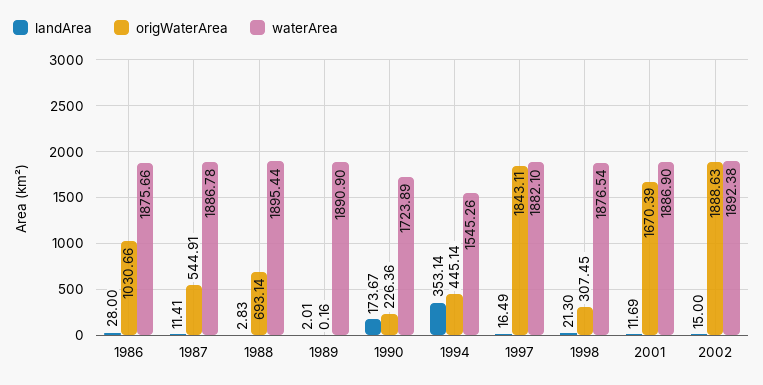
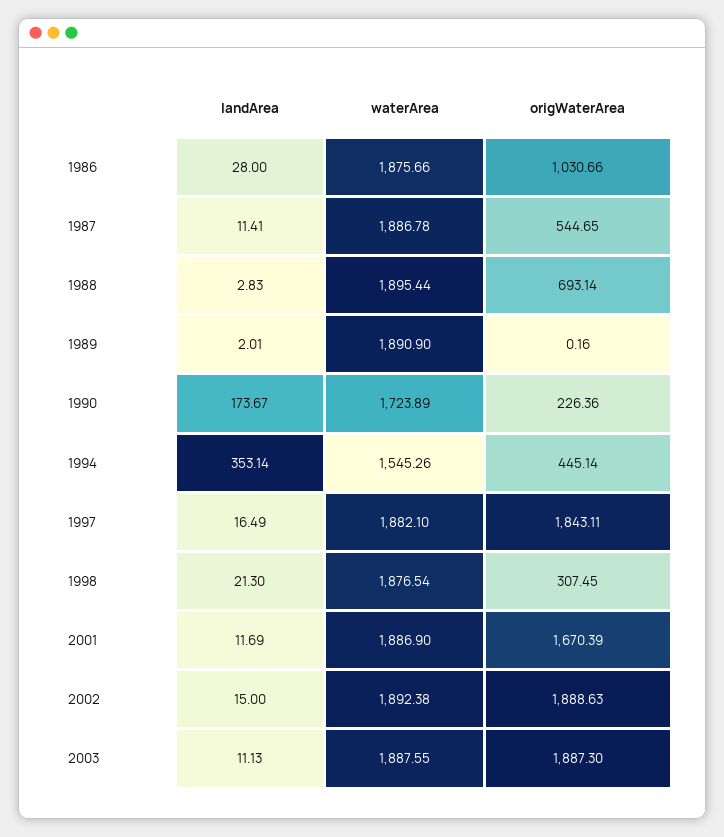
origWaterArea, 1987: 544.91 -> 544.65
landArea, 2003: none -> 11.13
waterArea, 2003: none -> 1887.55
origWaterArea, 2003: none -> 1887.3

